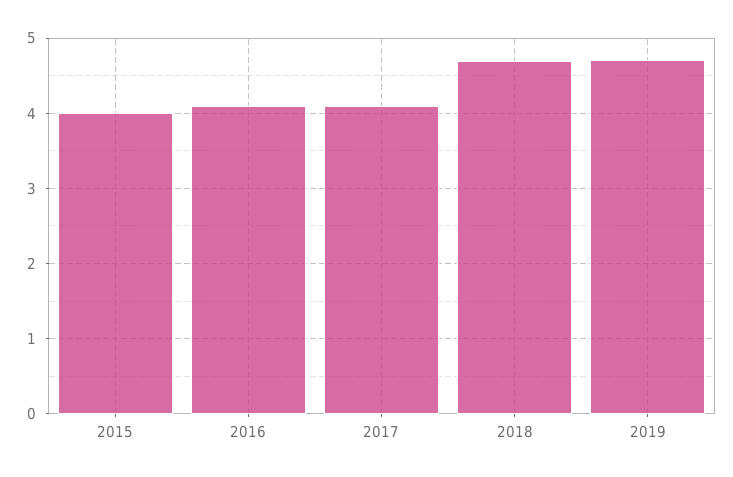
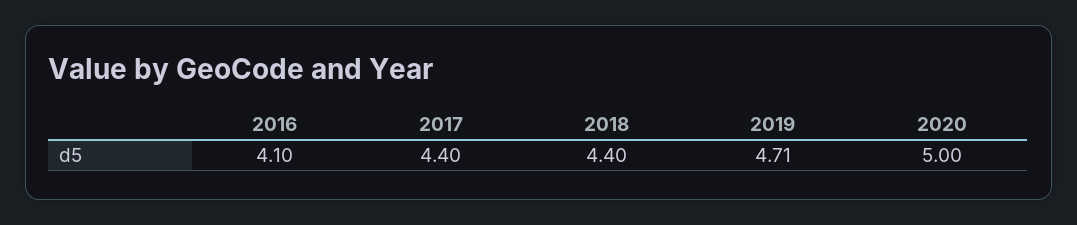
2015: 4 -> none
2017: 4.1 -> 4.4
2018: 4.7 -> 4.4
2020: none -> 5

